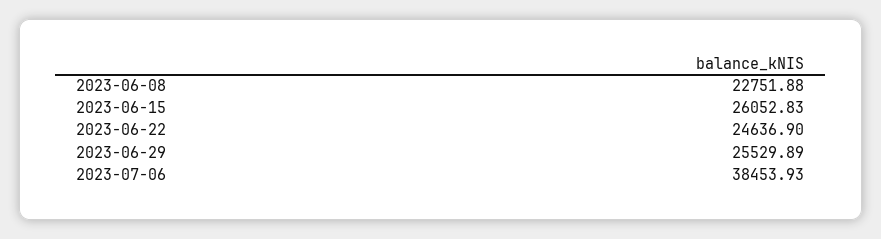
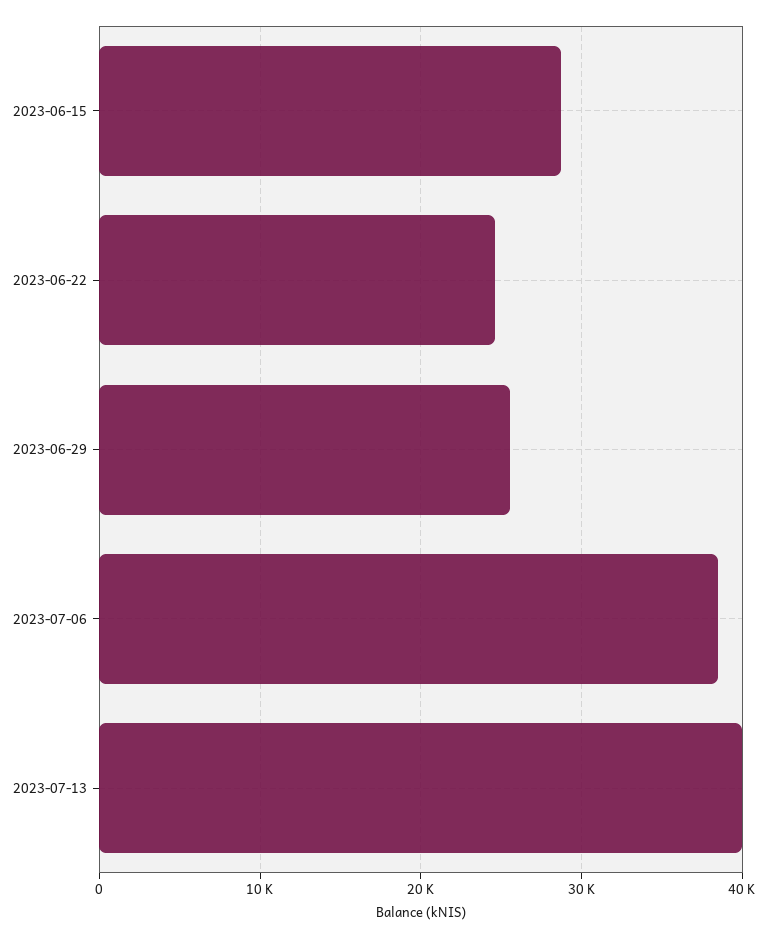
2023-06-08: 22751.88 -> none
2023-06-15: 26052.83 -> 29000
2023-07-13: none -> 40000

